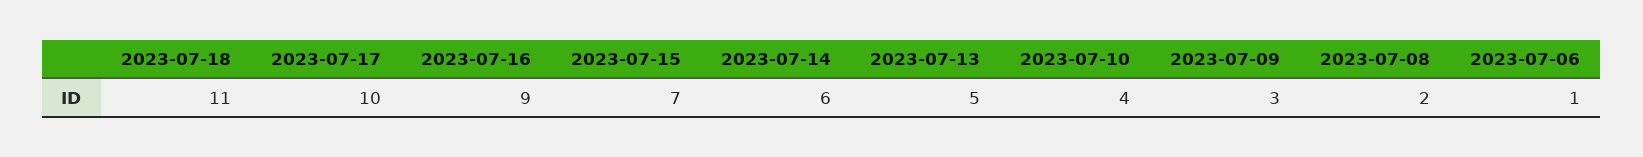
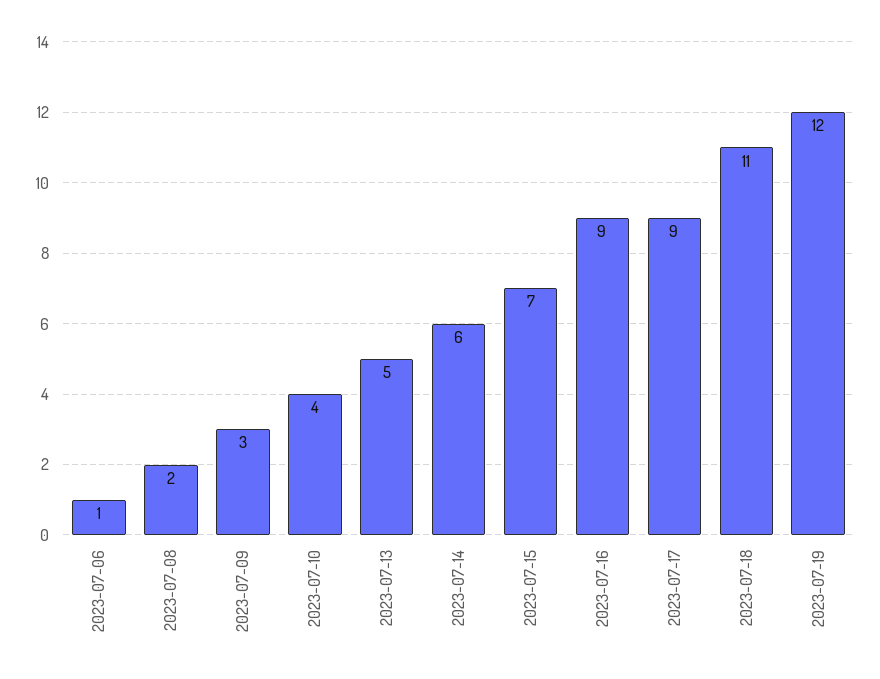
2023-07-17: 10 -> 9
2023-07-19: none -> 12

